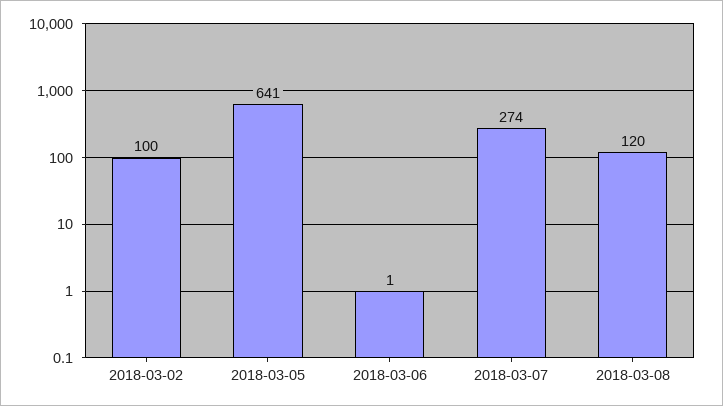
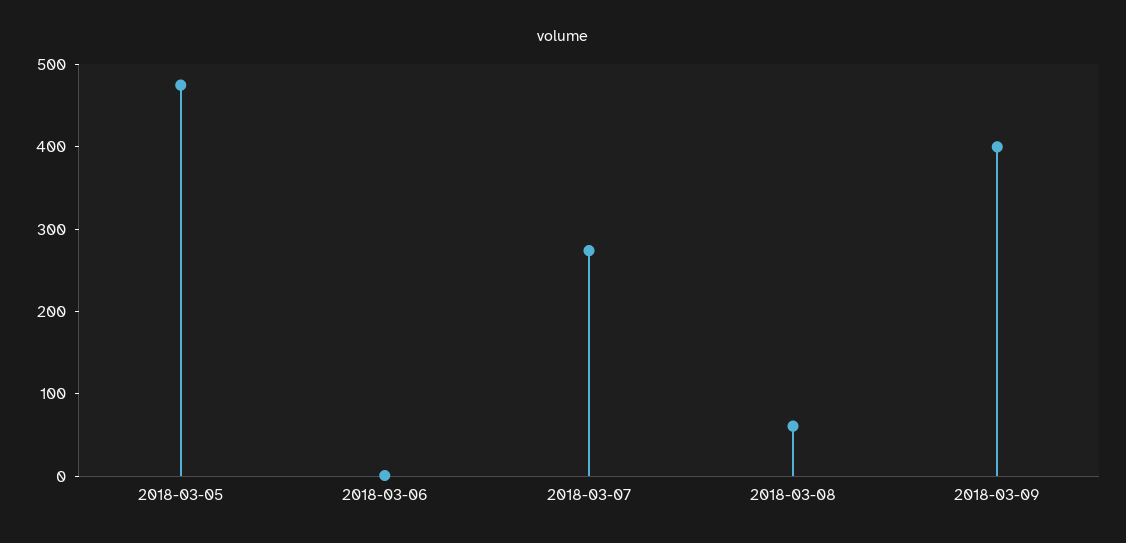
2018-03-02: 100 -> none
2018-03-05: 641 -> 480
2018-03-08: 120 -> 60
2018-03-09: none -> 400

